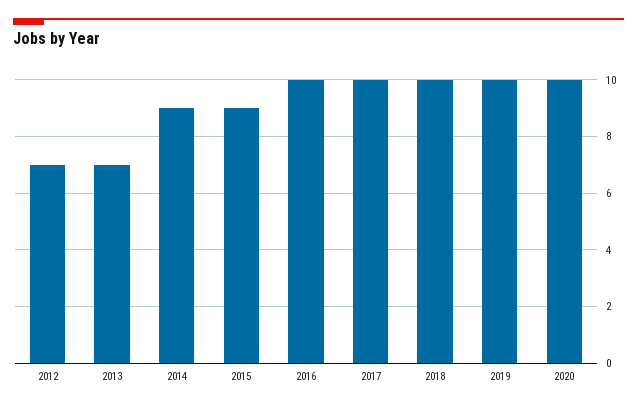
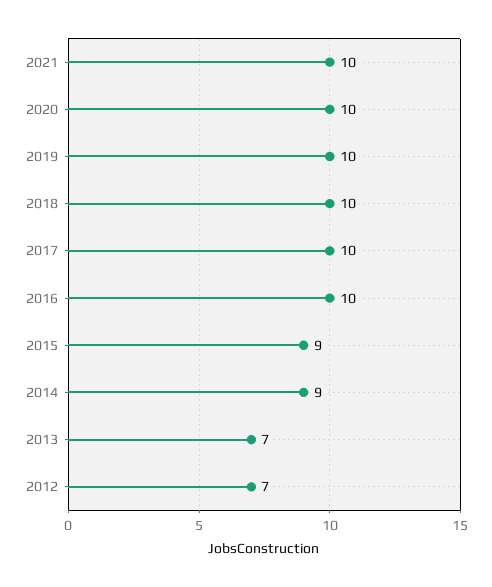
2021: none -> 10

